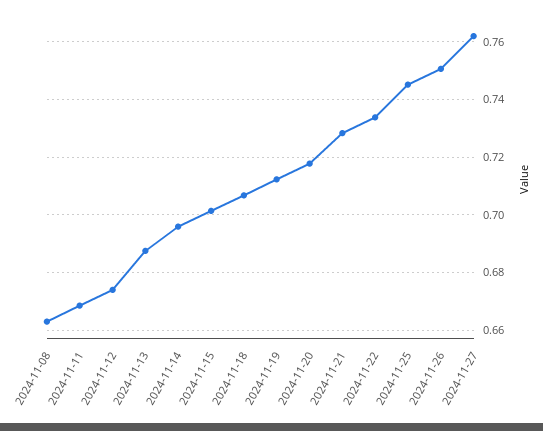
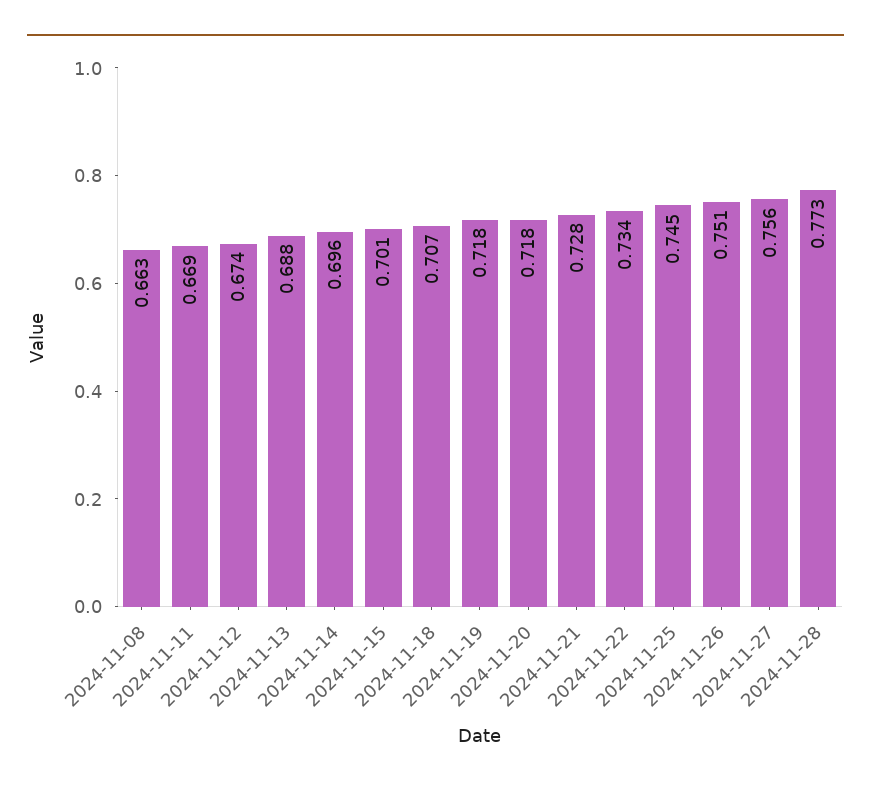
2024-11-19: 0.7125 -> 0.718
2024-11-27: 0.7625 -> 0.756
2024-11-28: none -> 0.773

